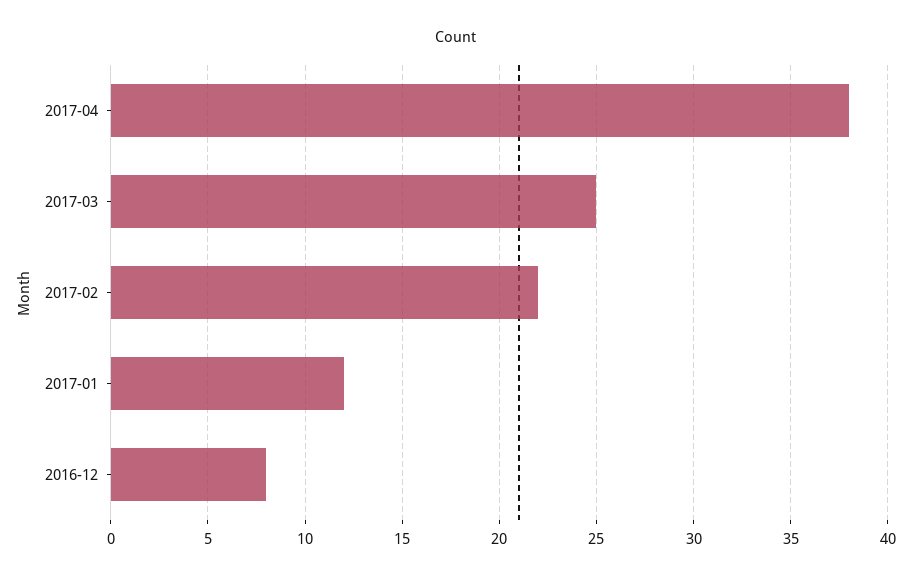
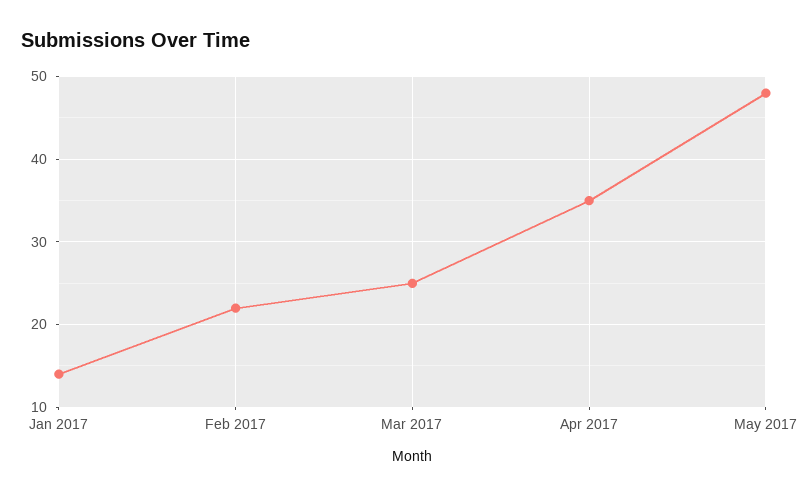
2017-04: 38 -> 35
2017-01: 12 -> 14
2016-12: 8 -> none
May 2017: none -> 48

